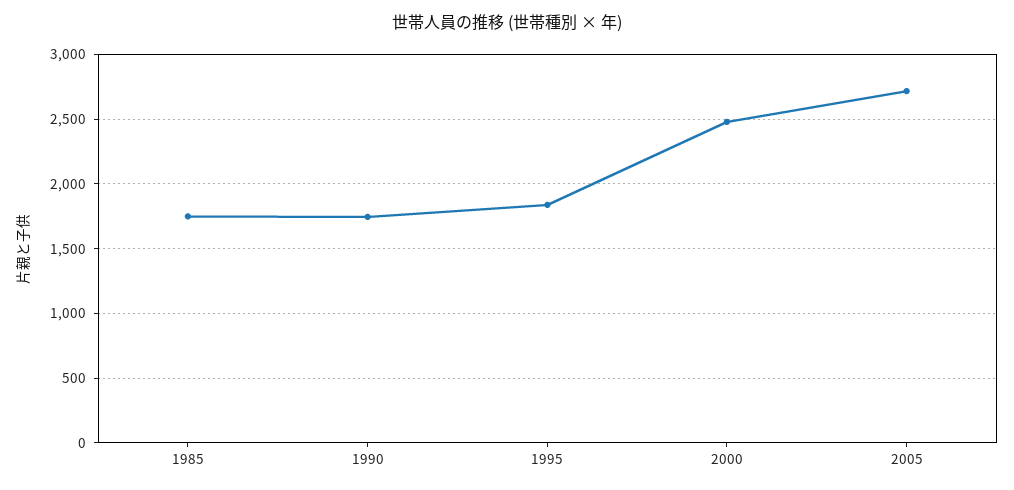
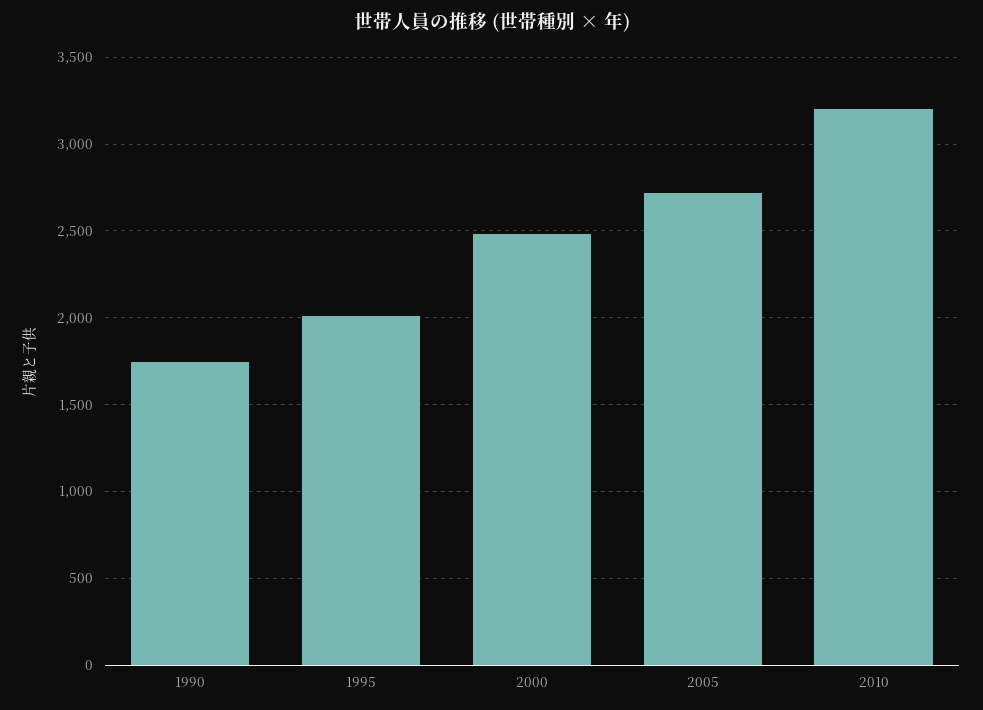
1985: 1750 -> none
1995: 1850 -> 2000
2010: none -> 3200

